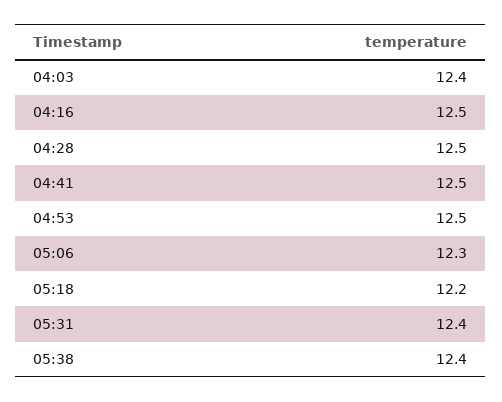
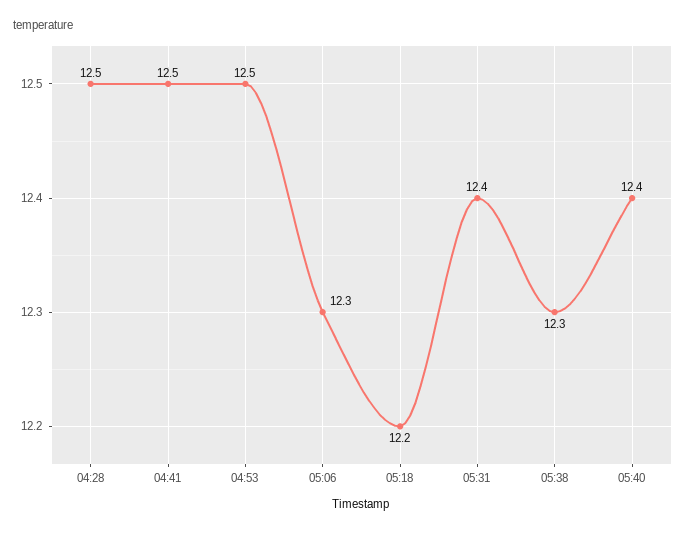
04:03: 12.4 -> none
04:16: 12.5 -> none
05:38: 12.4 -> 12.3
05:40: none -> 12.4

